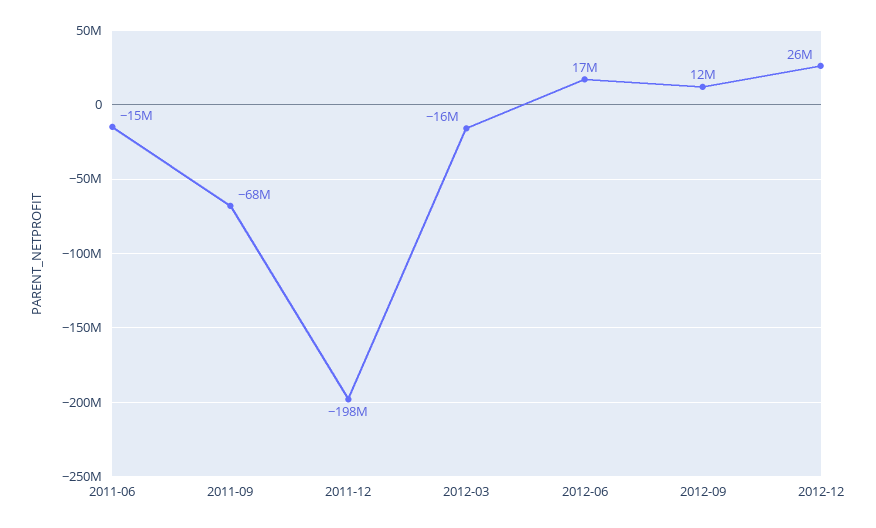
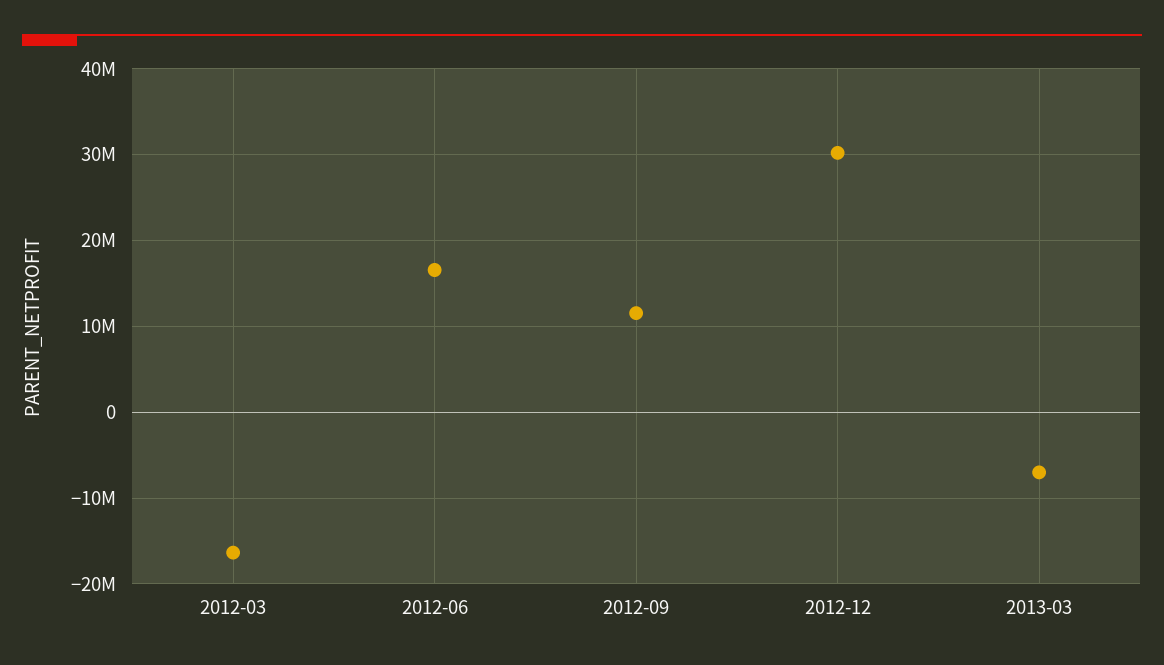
2011-06: -15000000 -> none
2011-09: -68000000 -> none
2011-12: -198000000 -> none
2012-12: 26000000 -> 30000000
2013-03: none -> -7000000

